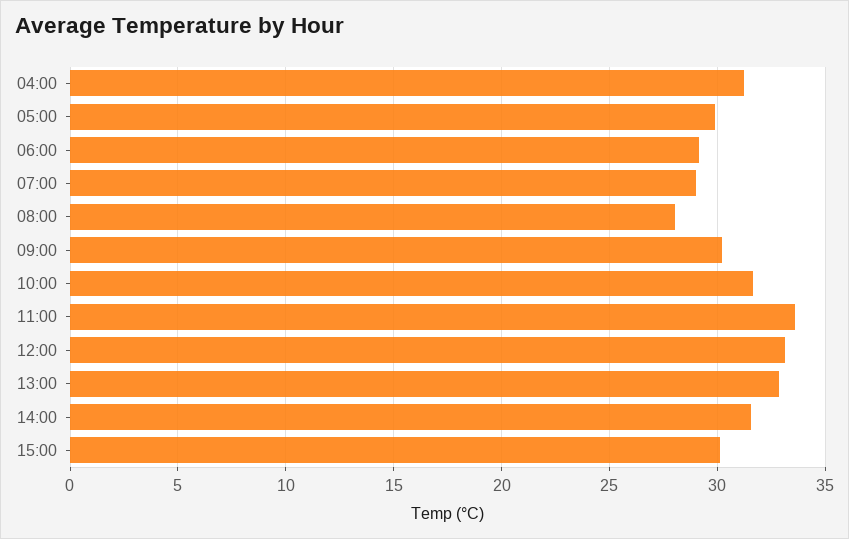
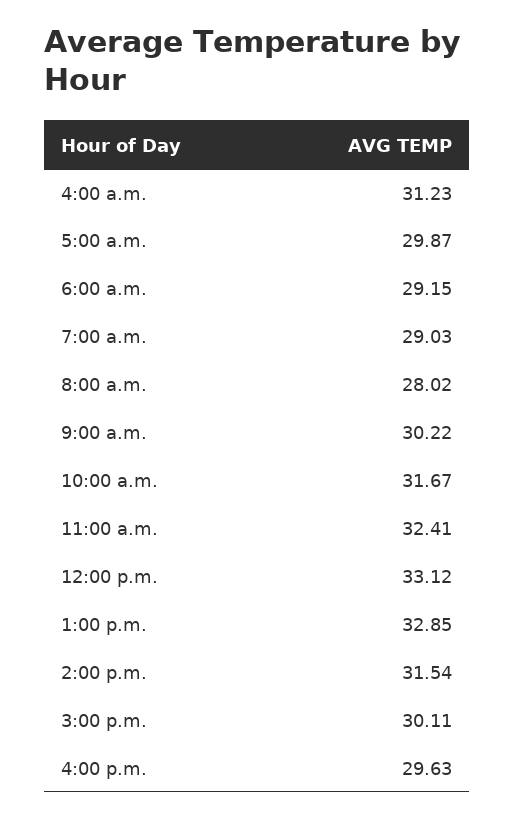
11:00: 33.5 -> 32.41
4:00 p.m.: none -> 29.63

